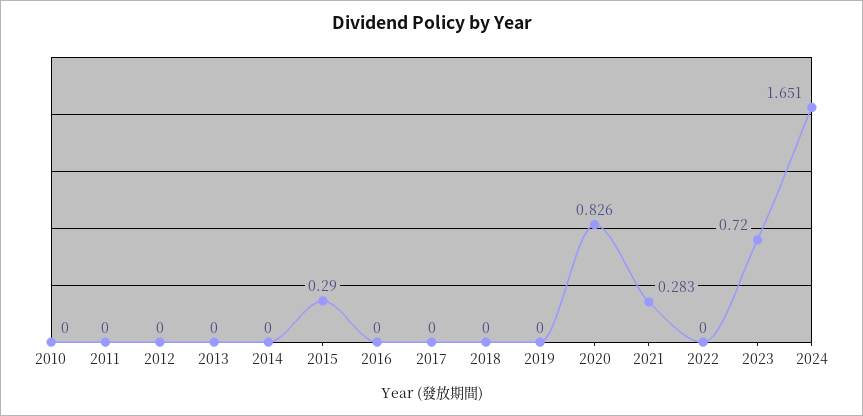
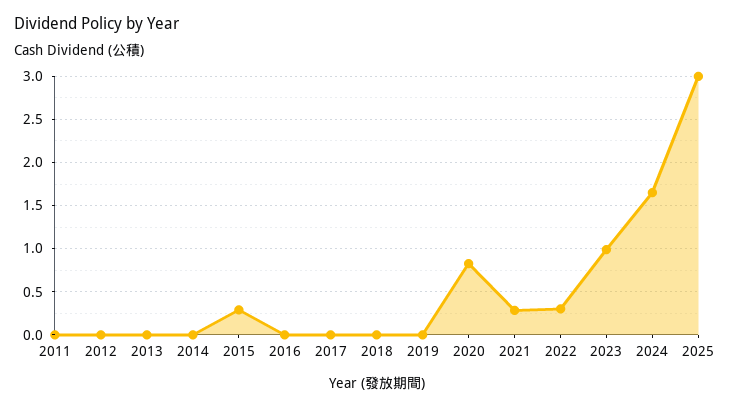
2010: 0 -> none
2022: 0 -> 0.3
2023: 0.72 -> 1
2025: none -> 3

